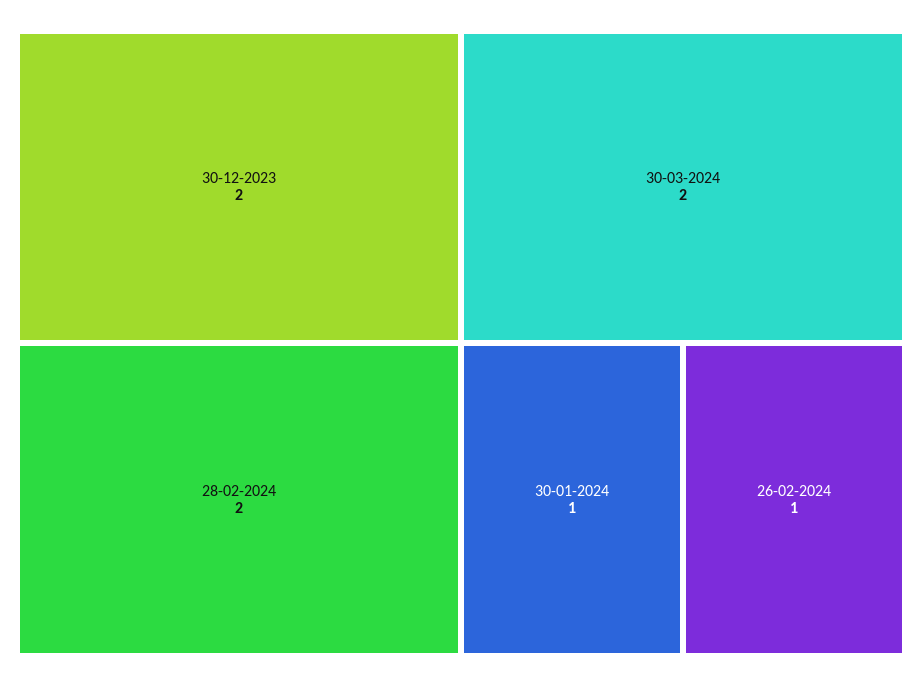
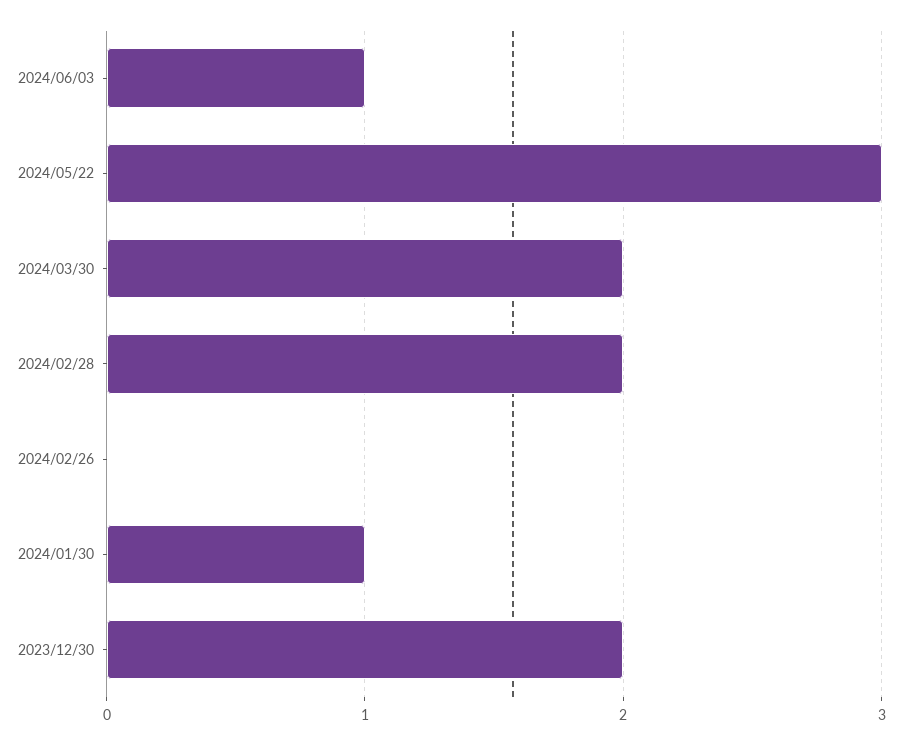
26-02-2024: 1 -> 0
2024/06/03: none -> 1
2024/05/22: none -> 3

